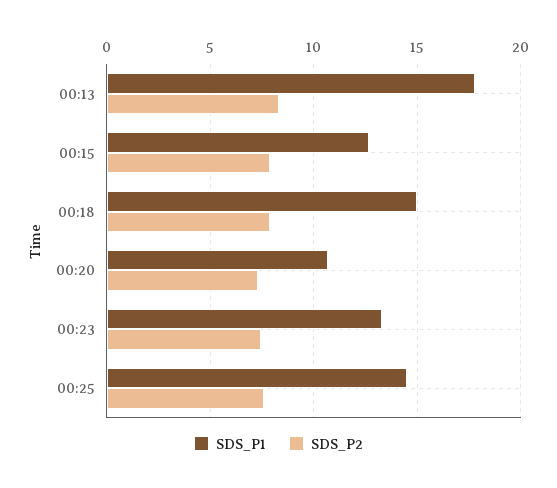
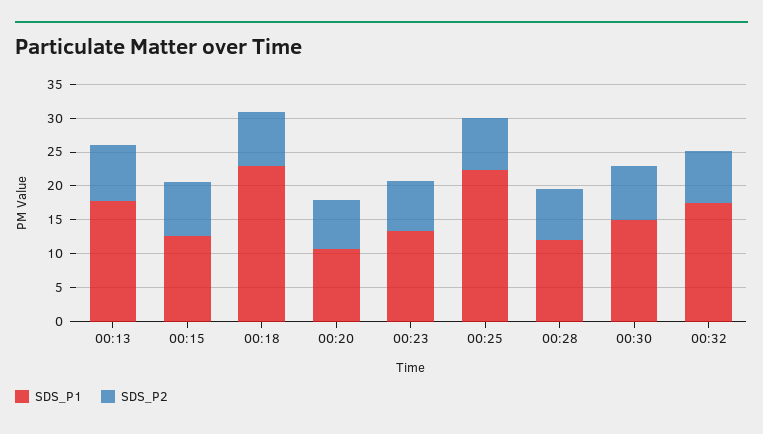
SDS_P1, 00:18: 15 -> 22.5
SDS_P1, 00:25: 14.5 -> 22.5
SDS_P1, 00:28: none -> 12.5
SDS_P2, 00:28: none -> 7.5
SDS_P1, 00:30: none -> 15
SDS_P2, 00:30: none -> 7.5
SDS_P1, 00:32: none -> 17.5
SDS_P2, 00:32: none -> 7.5

